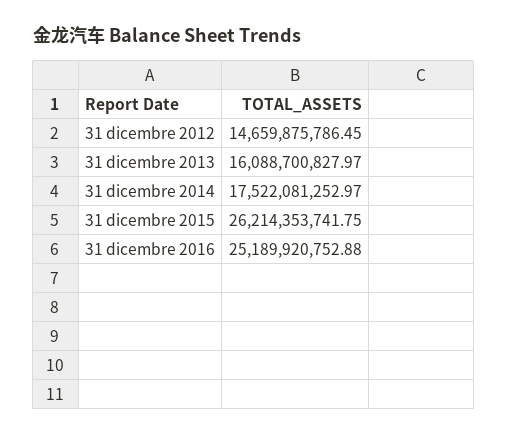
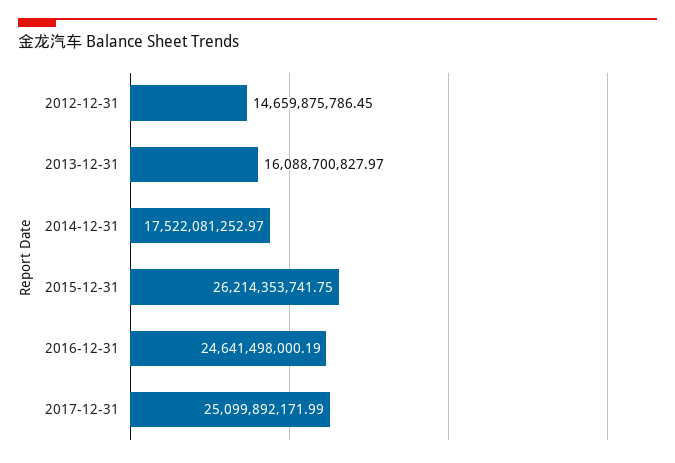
31 dicembre 2016: 25189920752.88 -> 24641498000.19
2017-12-31: none -> 25099892171.99

